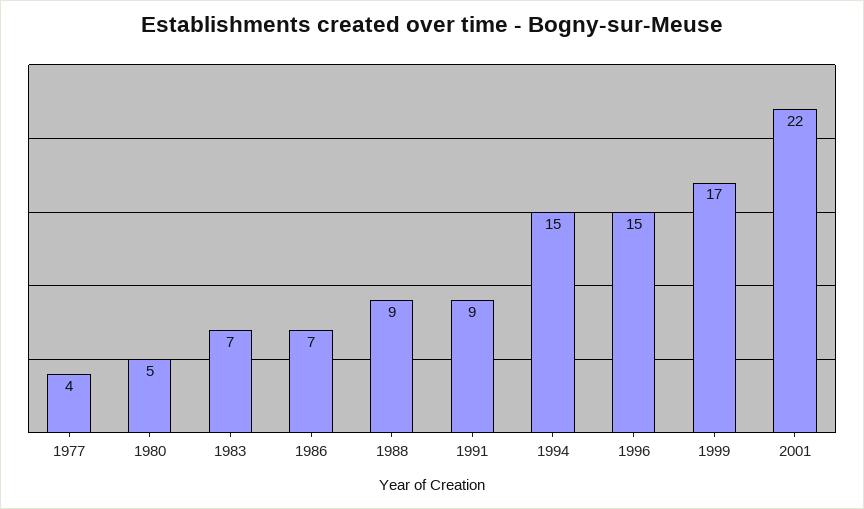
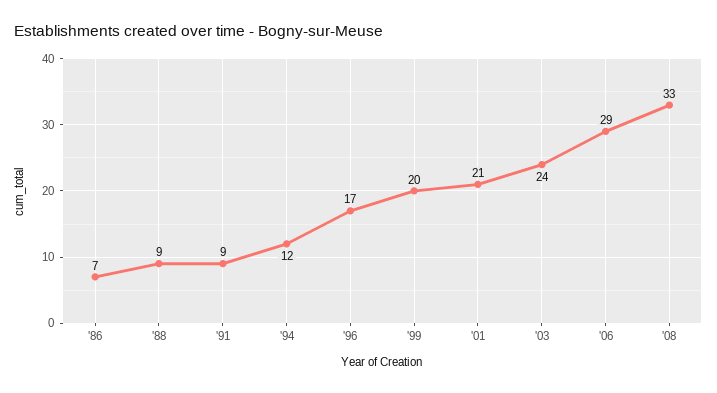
1977: 4 -> none
1980: 5 -> none
1983: 7 -> none
1994: 15 -> 12
1996: 15 -> 17
1999: 17 -> 20
2001: 22 -> 21
'03: none -> 24
'06: none -> 29
'08: none -> 33

